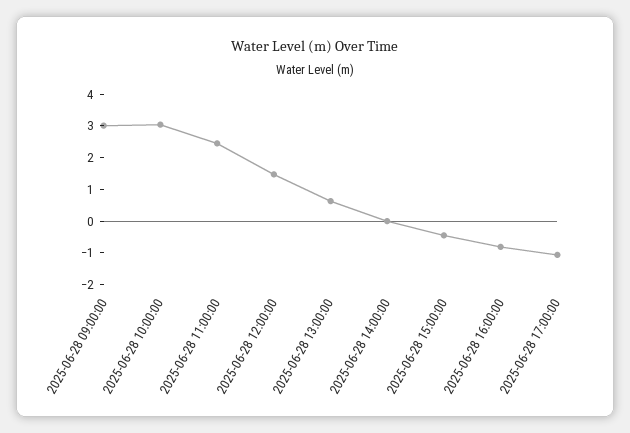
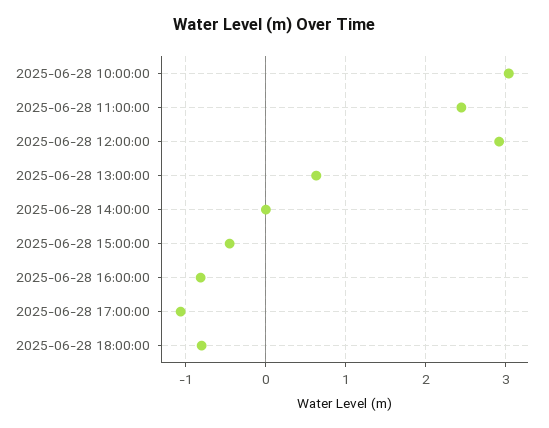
2025-06-28 09:00:00: 3 -> none
2025-06-28 12:00:00: 1.5 -> 2.9
2025-06-28 18:00:00: none -> -0.8

